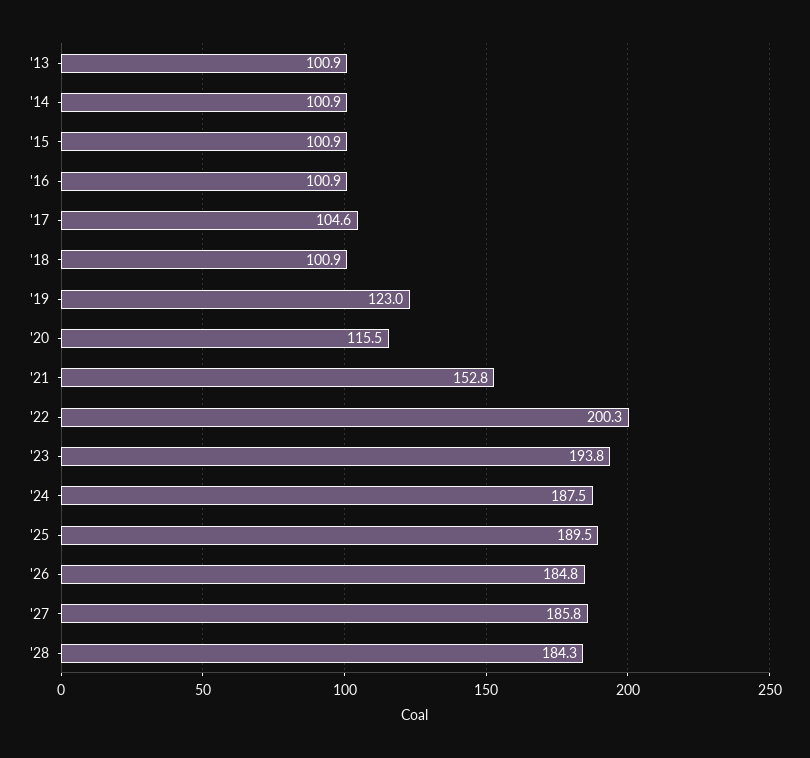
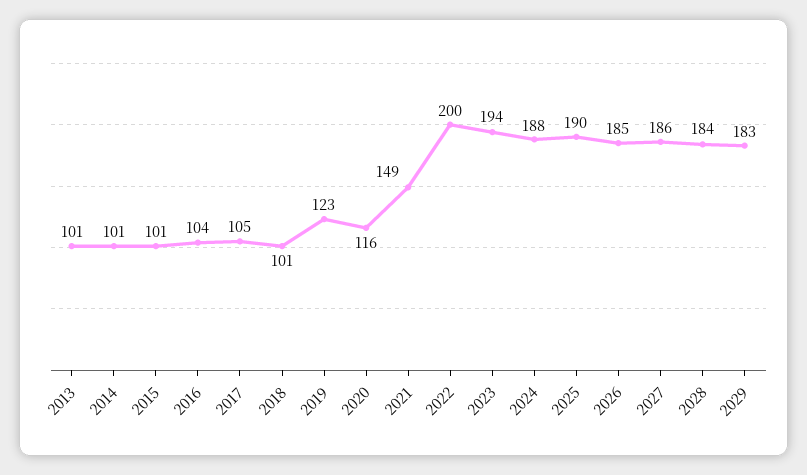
'16: 100.9 -> 104
'21: 152.8 -> 149
2029: none -> 183

